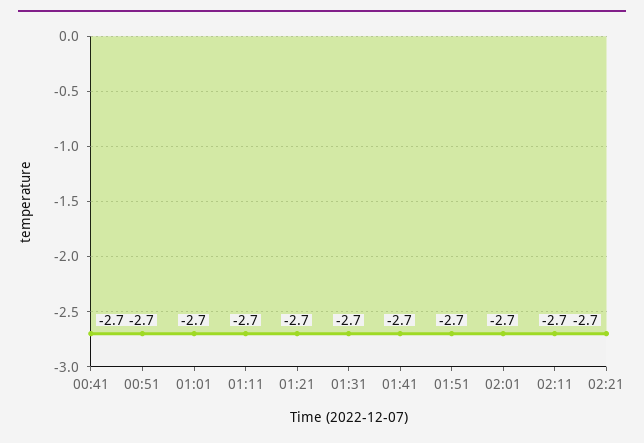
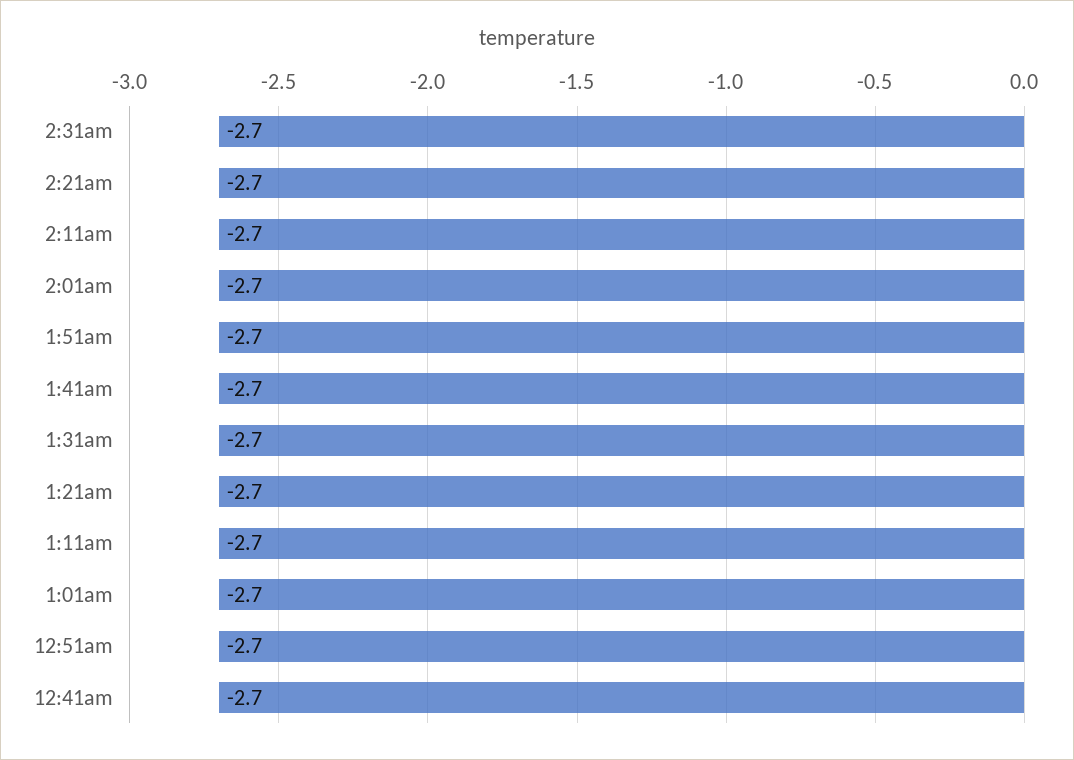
2:31am: none -> -2.7

